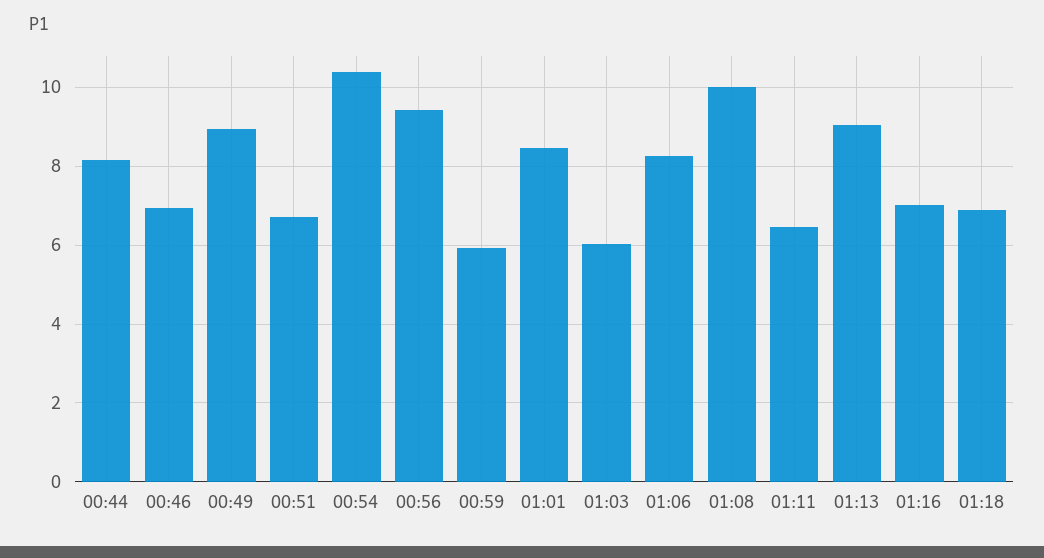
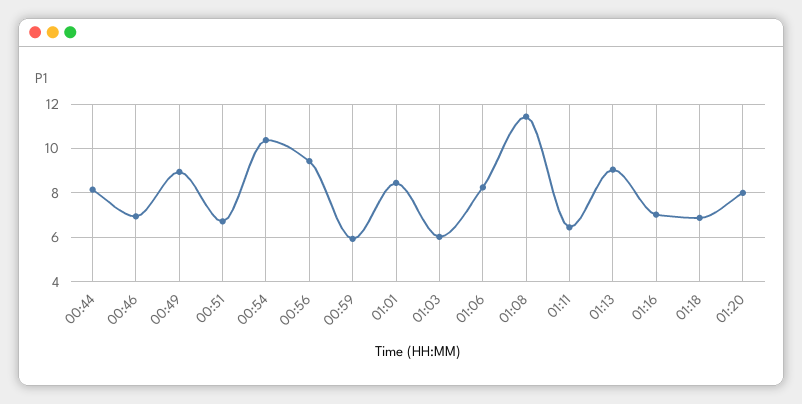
01:08: 10 -> 11.5
01:20: none -> 8

